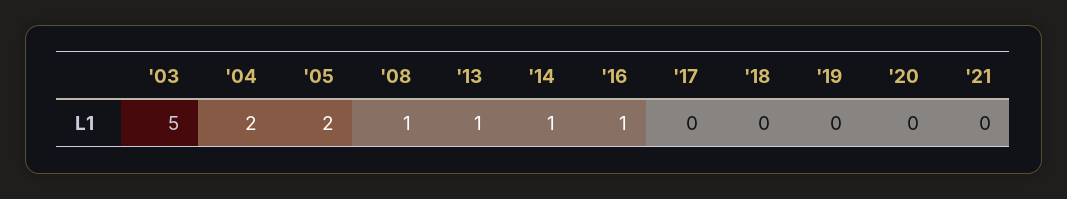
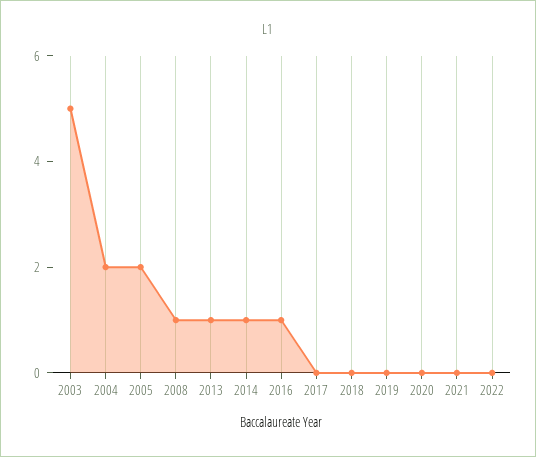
2022: none -> 0

